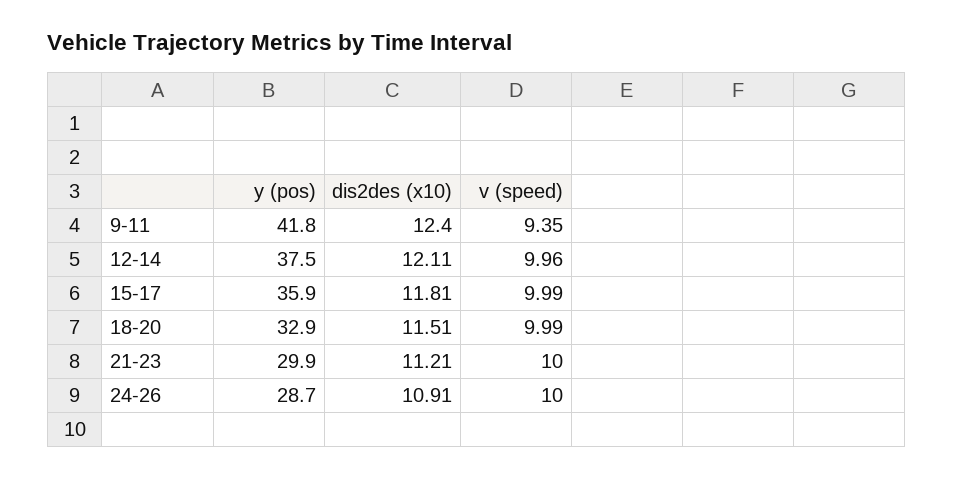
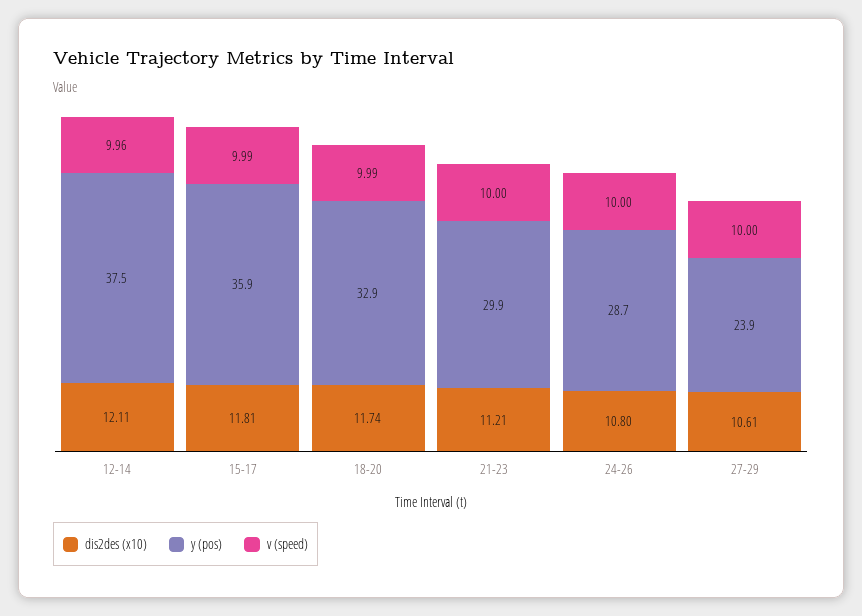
y (pos), 9-11: 41.8 -> none
dis2des (x10), 9-11: 12.4 -> none
v (speed), 9-11: 9.35 -> none
dis2des (x10), 18-20: 11.51 -> 11.74
dis2des (x10), 24-26: 10.91 -> 10.8
dis2des (x10), 27-29: none -> 10.61
y (pos), 27-29: none -> 23.9
v (speed), 27-29: none -> 10

